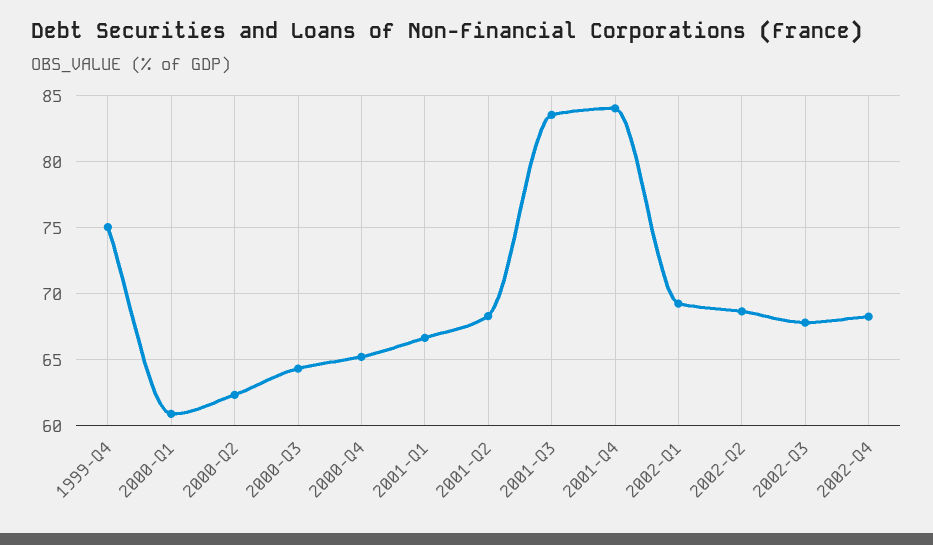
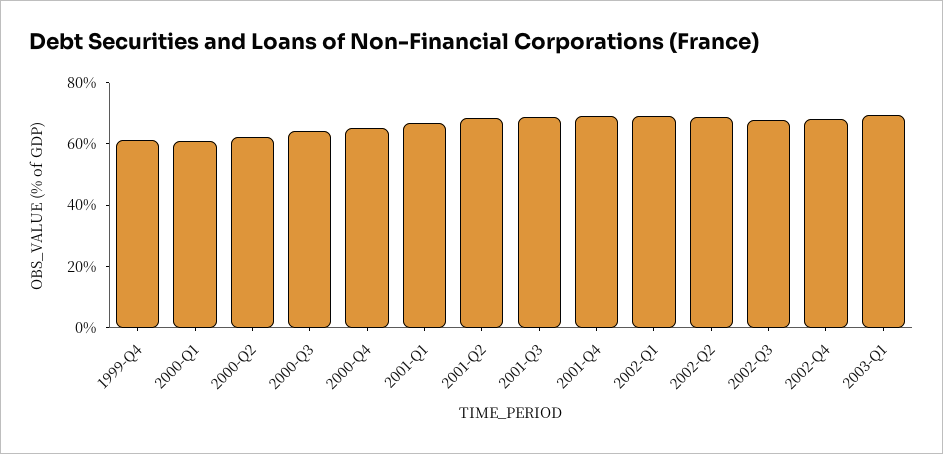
1999-Q4: 75 -> 60
2001-Q3: 83.5 -> 70
2001-Q4: 84 -> 70
2003-Q1: none -> 70

